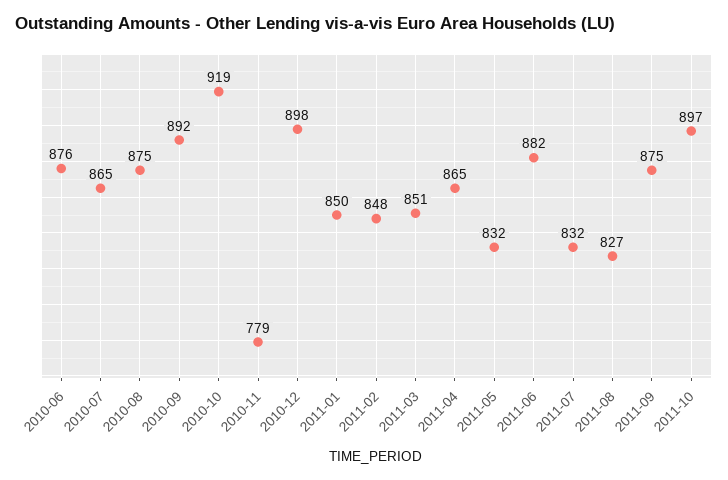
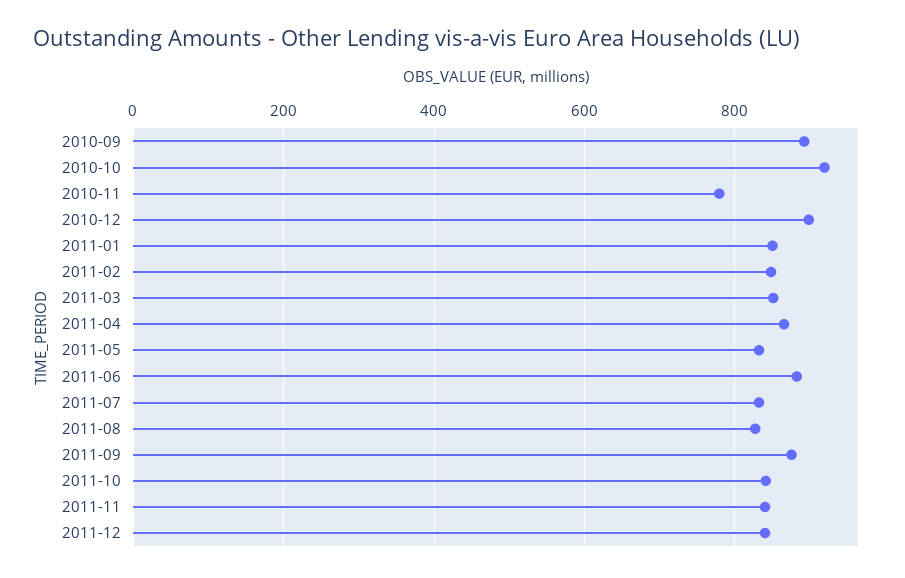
2010-06: 876 -> none
2010-07: 865 -> none
2010-08: 875 -> none
2011-10: 897 -> 840
2011-11: none -> 840
2011-12: none -> 840

